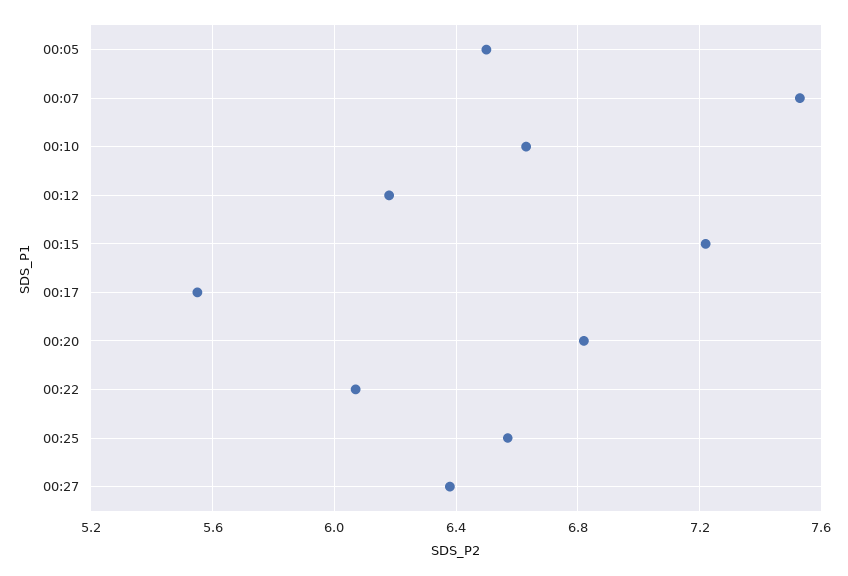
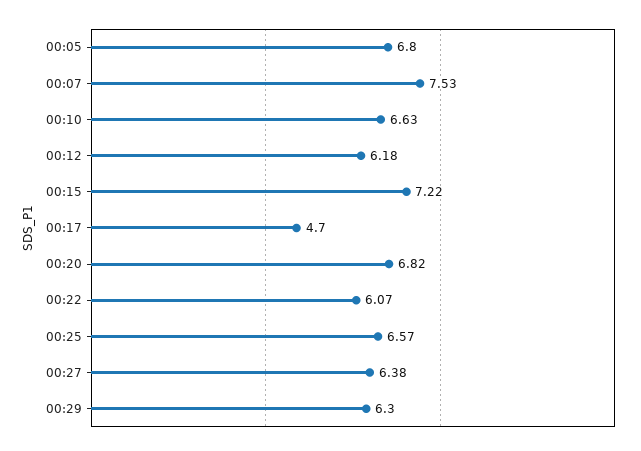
00:05: 6.5 -> 6.8
00:17: 5.55 -> 4.7
00:29: none -> 6.3

